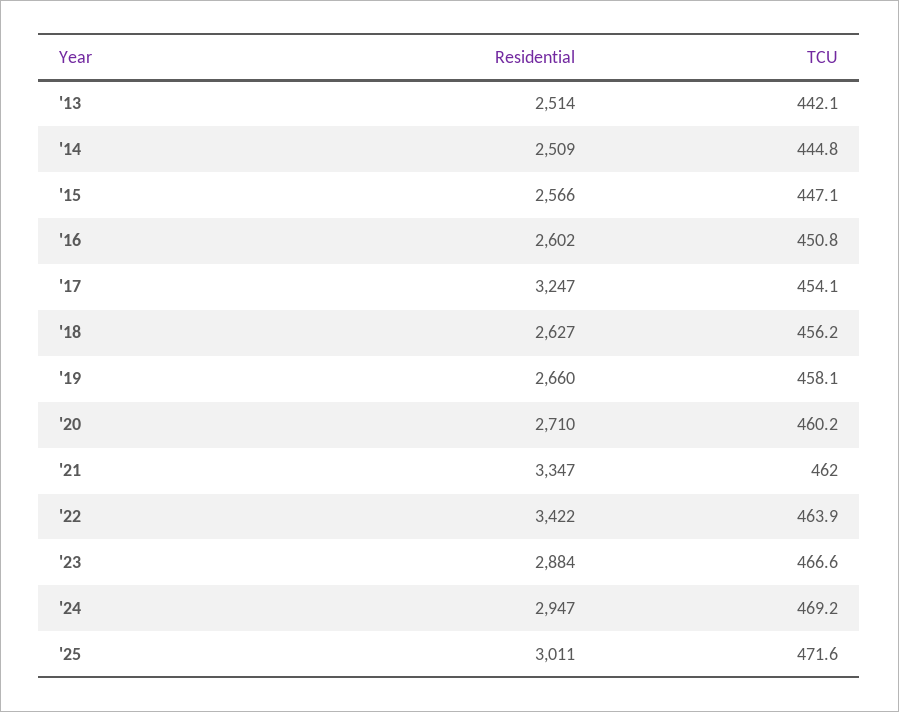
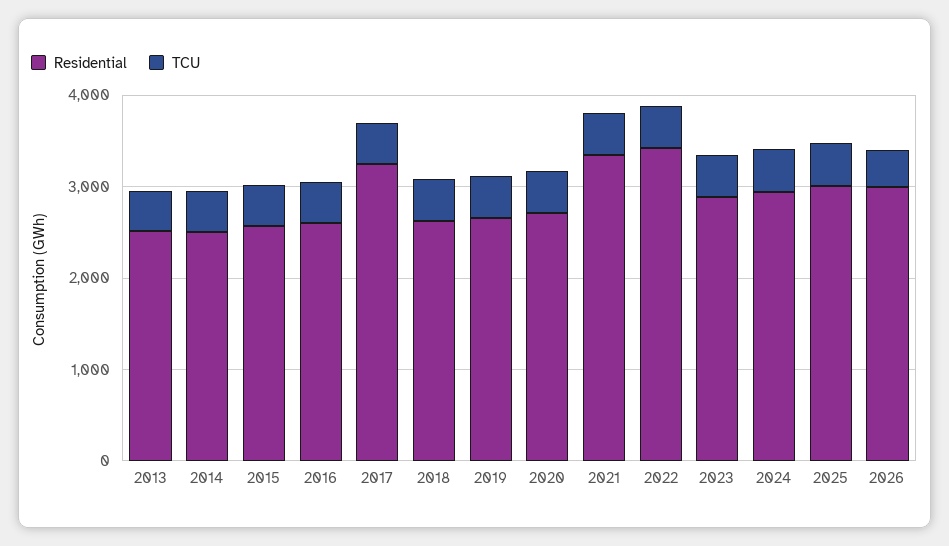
Residential, 2026: none -> 3000
TCU, 2026: none -> 400

